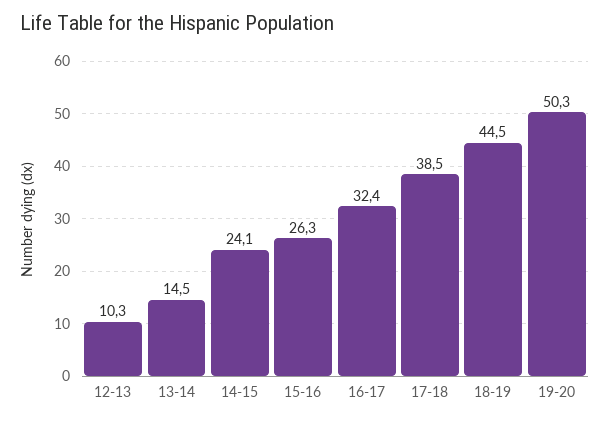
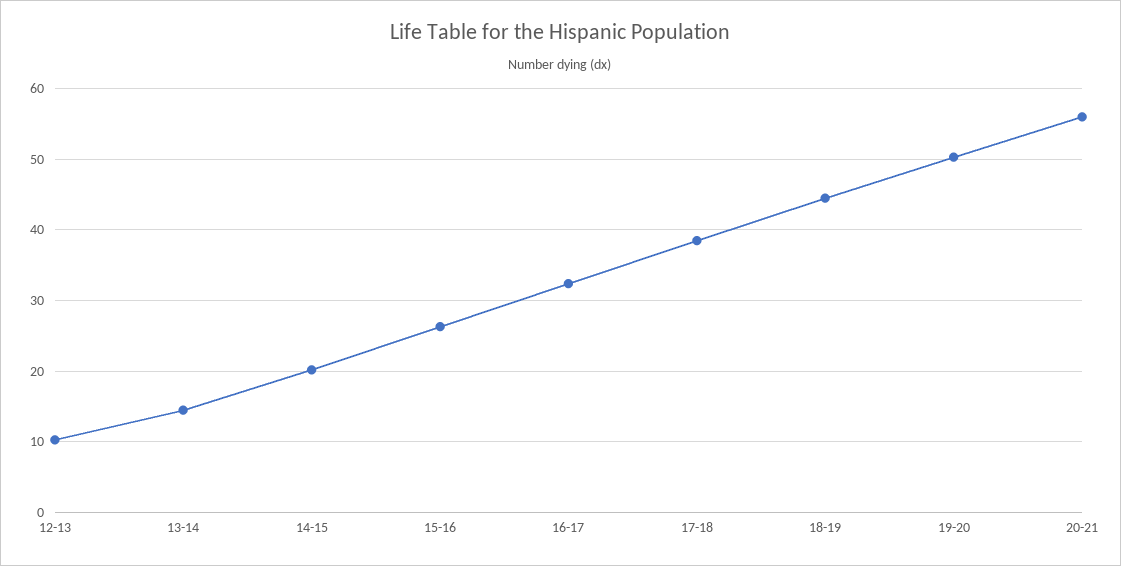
14-15: 24.1 -> 20
20-21: none -> 56

